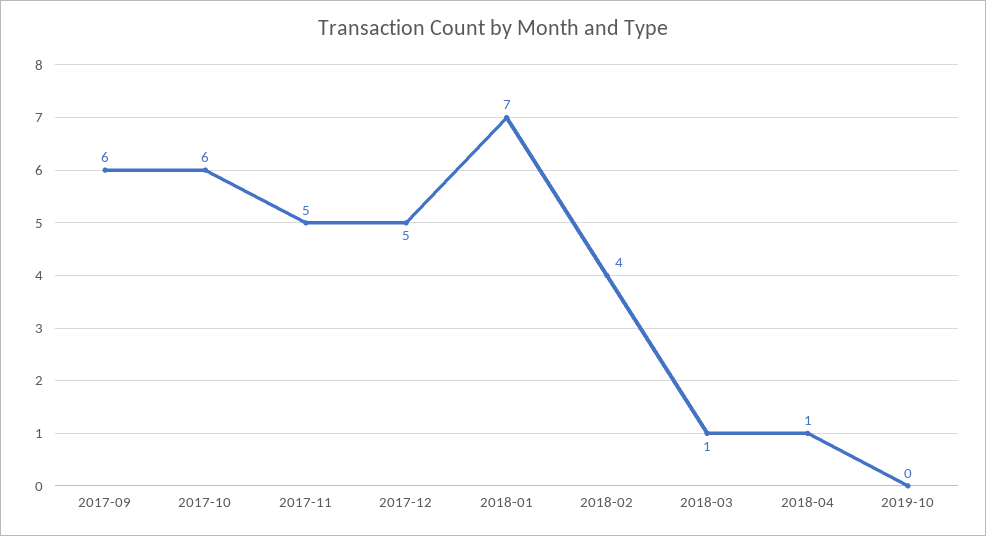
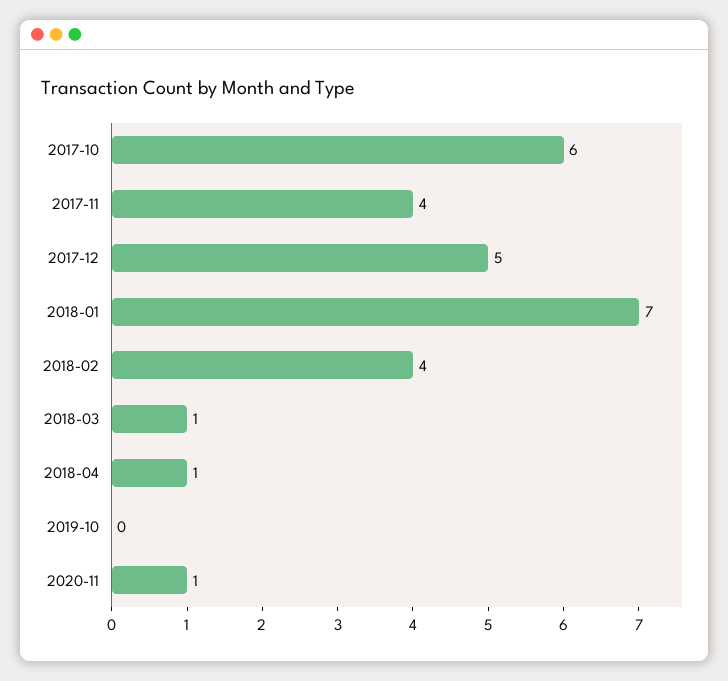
2017-09: 6 -> none
2017-11: 5 -> 4
2020-11: none -> 1

